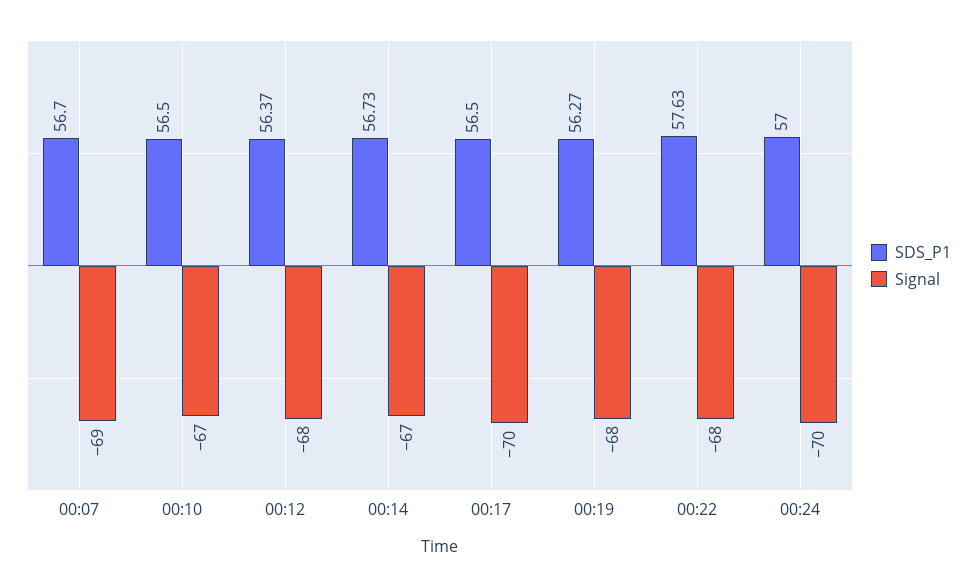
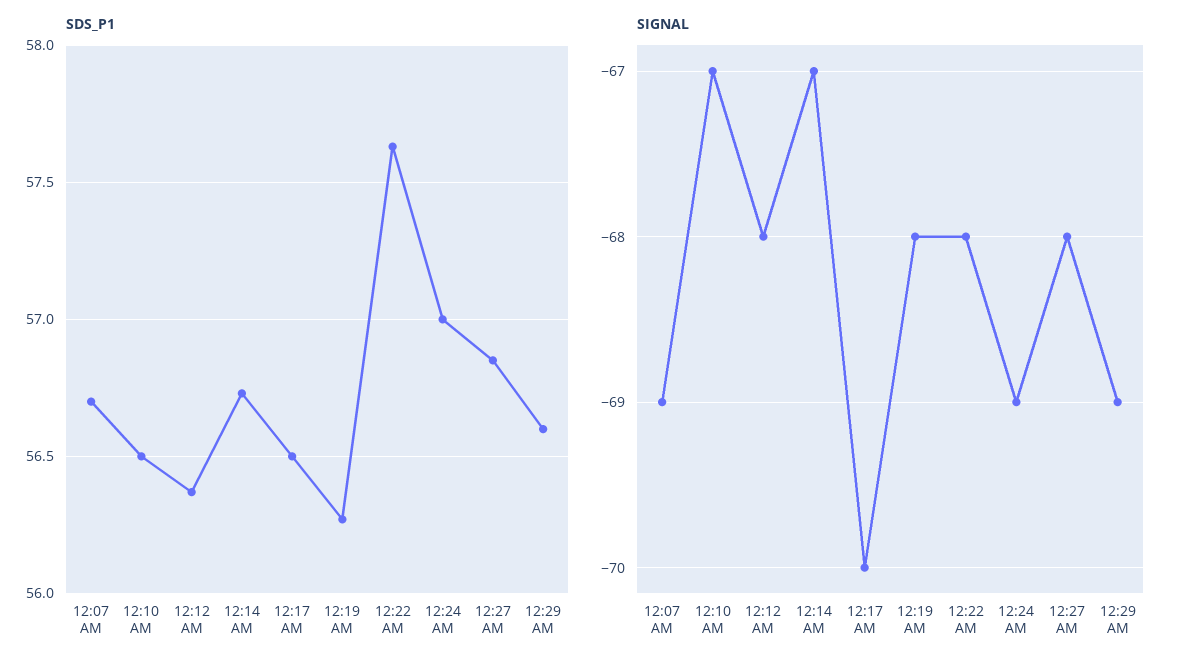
Signal, 00:24: -70 -> -69
SDS_P1, 12:27 AM: none -> 56.85
SDS_P1, 12:29 AM: none -> 56.6
Signal, 12:27 AM: none -> -68
Signal, 12:29 AM: none -> -69

